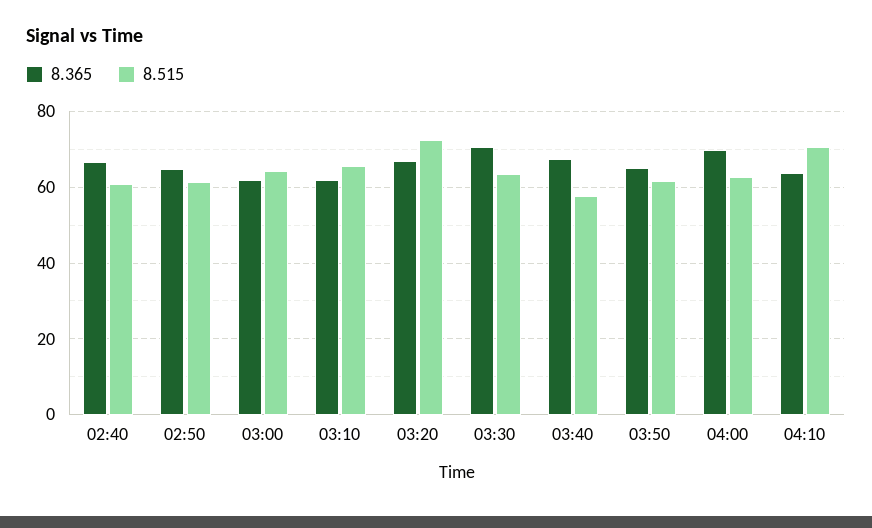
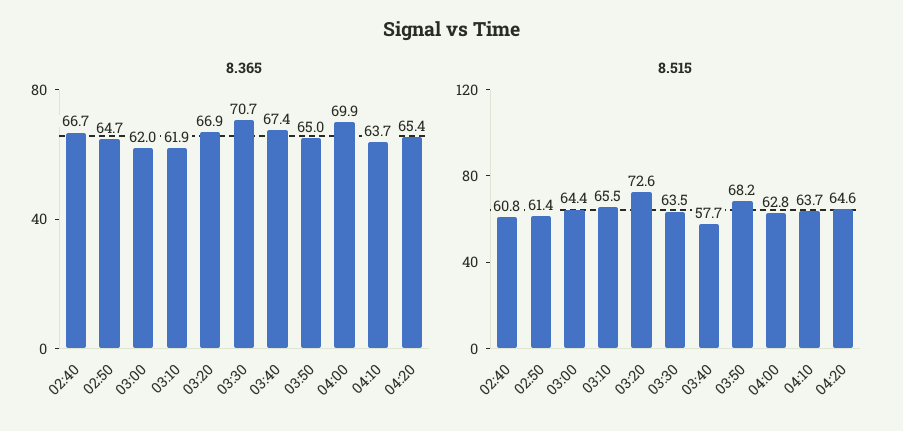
8.515, 03:50: 62 -> 68.2
8.515, 04:10: 70 -> 63.7
8.365, 04:20: none -> 65.4
8.515, 04:20: none -> 64.6

